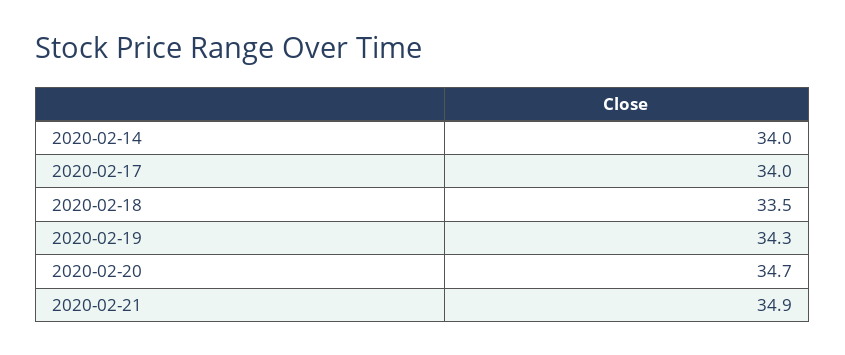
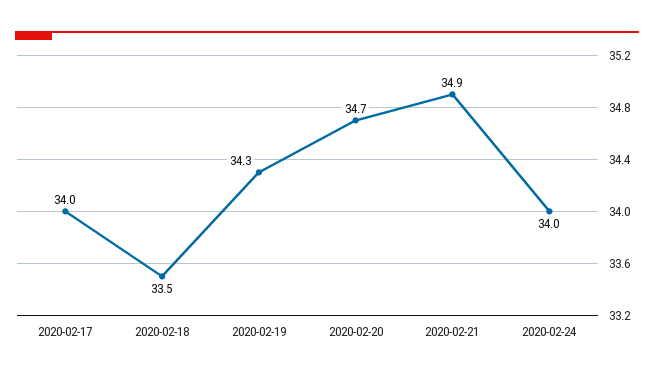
2020-02-14: 34 -> none
2020-02-24: none -> 34

